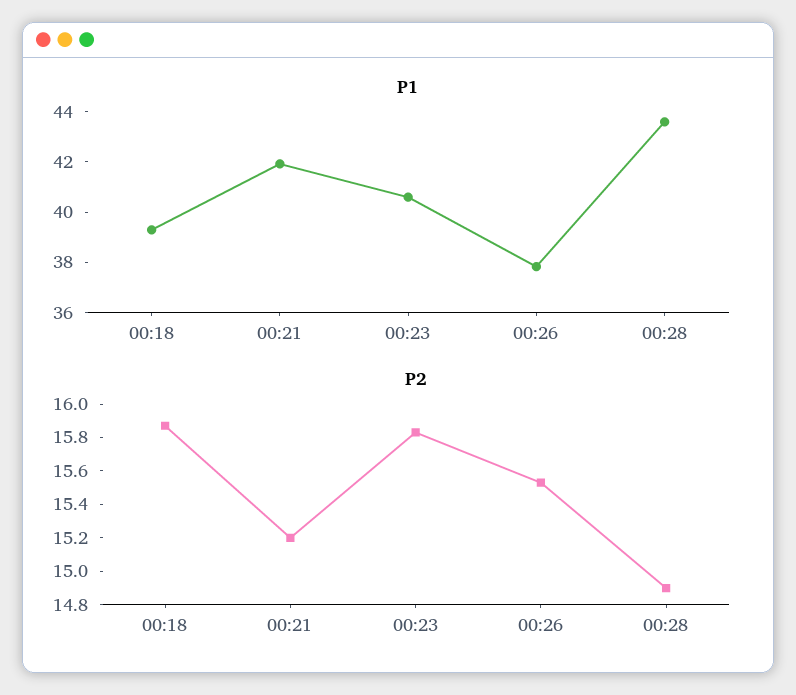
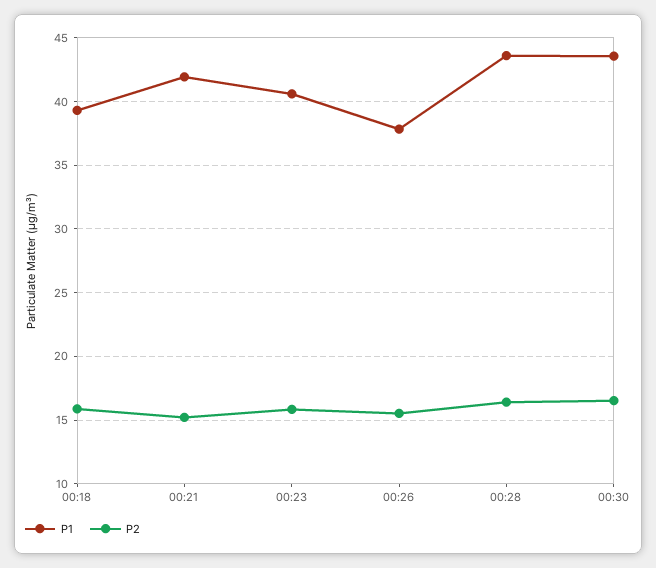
P2, 00:28: 14.9 -> 16.5
P1, 00:30: none -> 43.5
P2, 00:30: none -> 16.5

